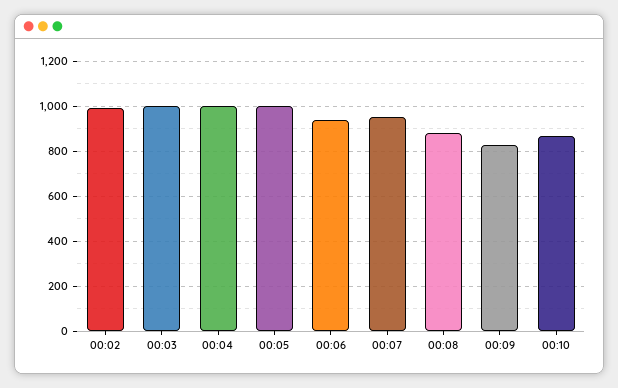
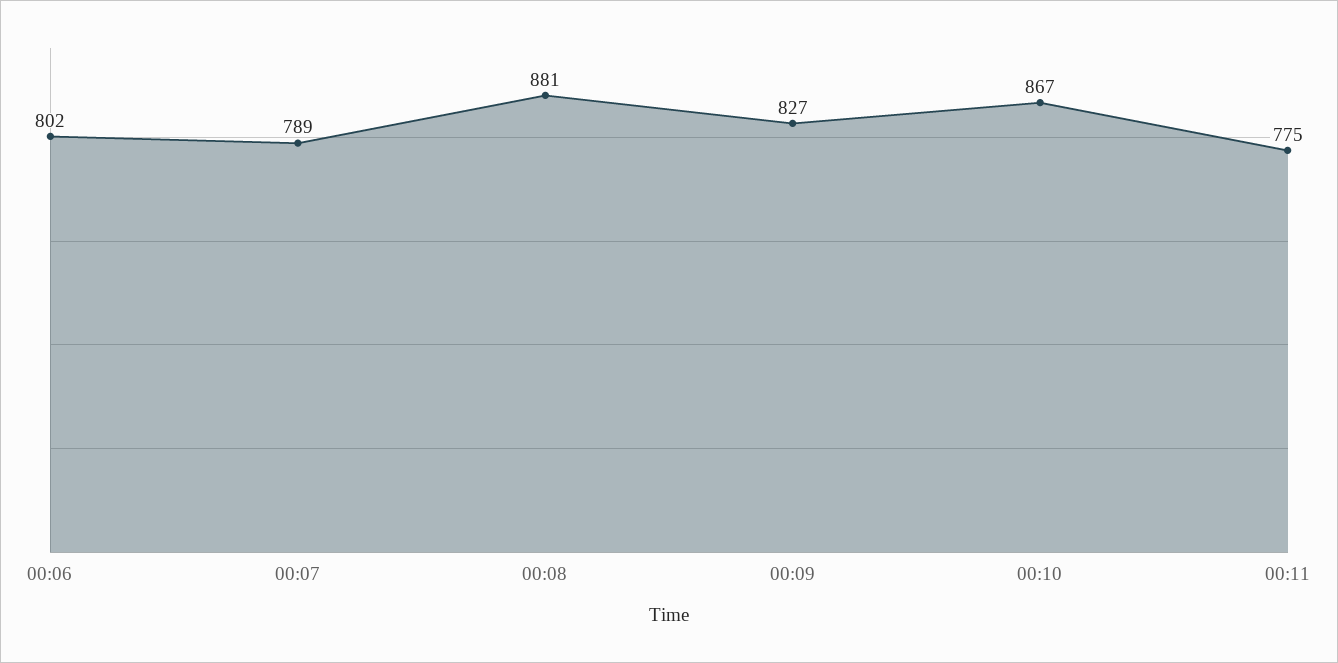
00:02: 1000 -> none
00:03: 1000 -> none
00:04: 1000 -> none
00:05: 1000 -> none
00:06: 950 -> 802
00:07: 950 -> 789
00:11: none -> 775

